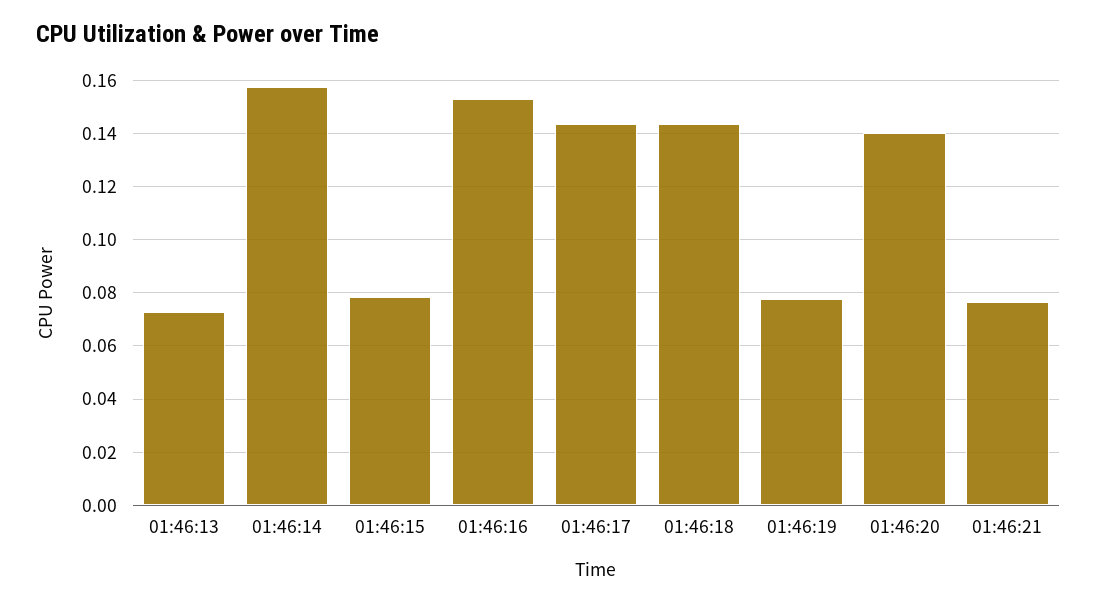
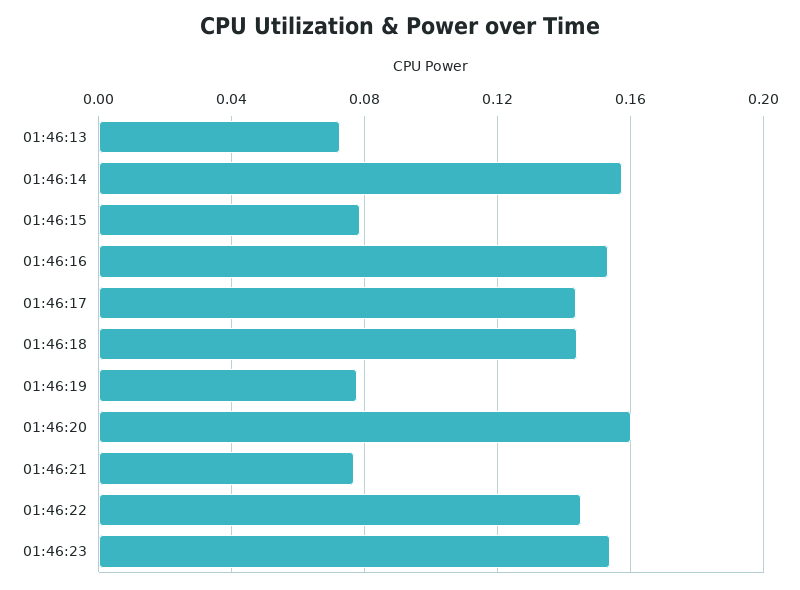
01:46:20: 0.14 -> 0.16
01:46:22: none -> 0.145
01:46:23: none -> 0.155

